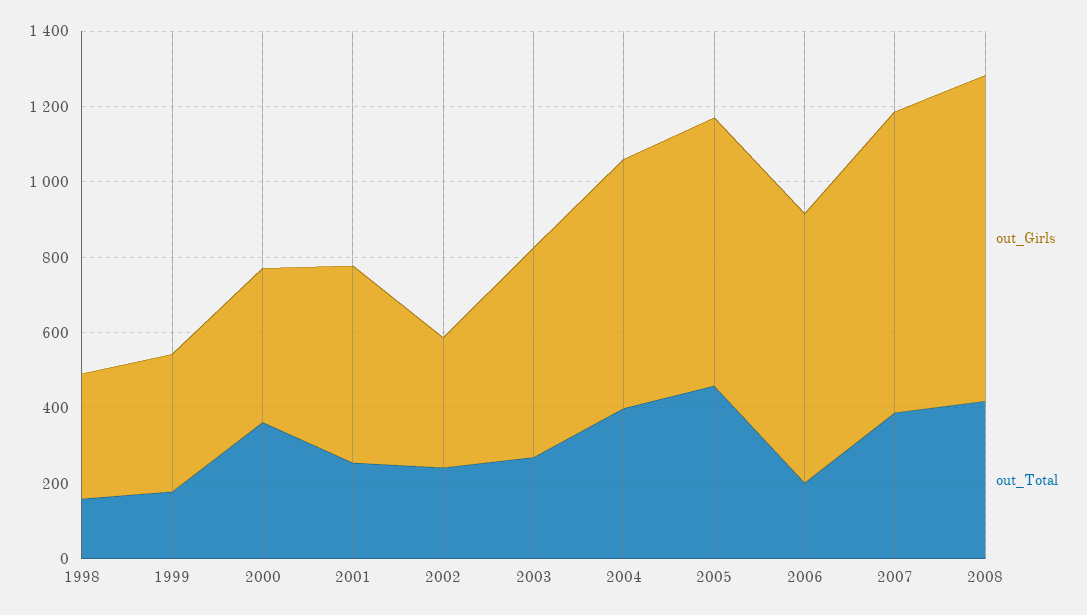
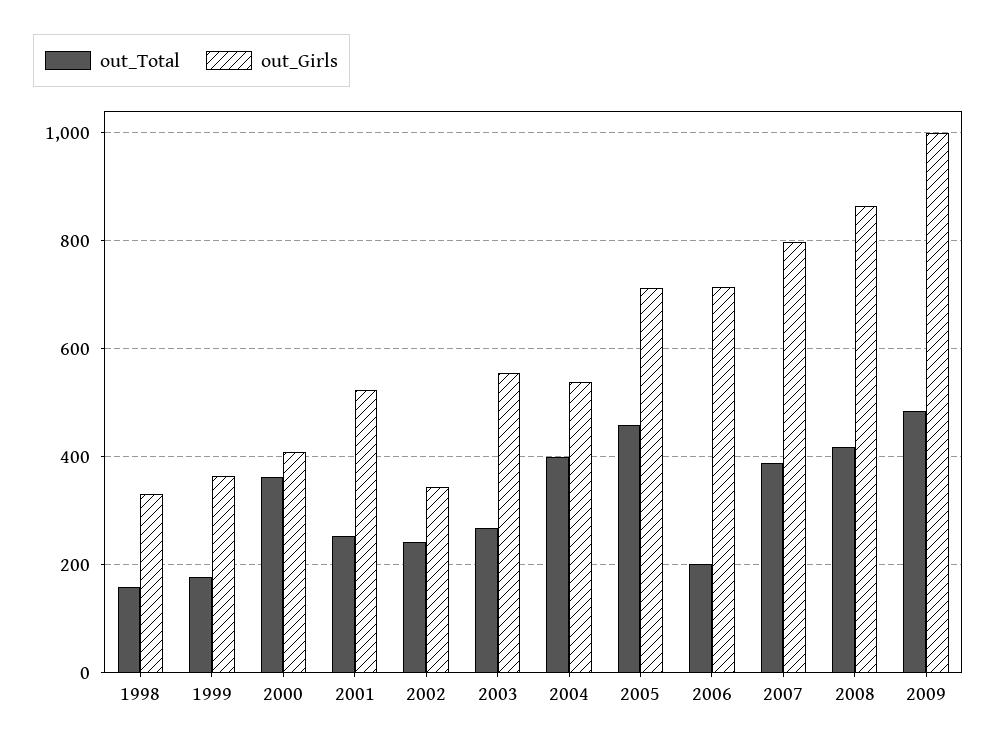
out_Girls, 2004: 650 -> 540
out_Total, 2009: none -> 480
out_Girls, 2009: none -> 1000

